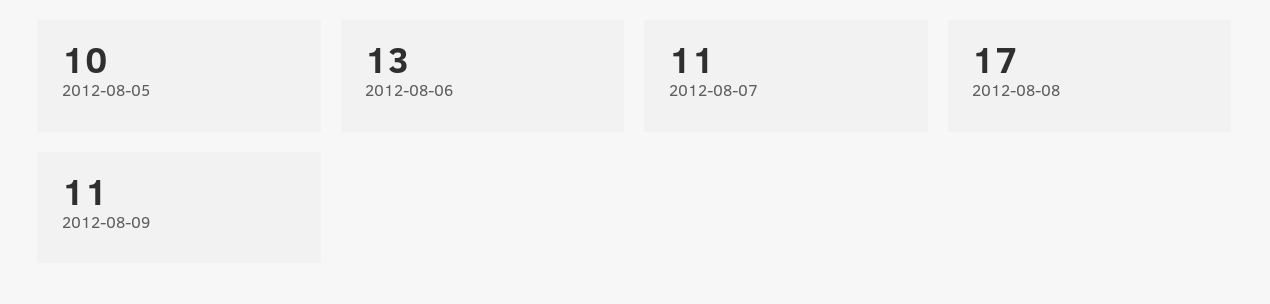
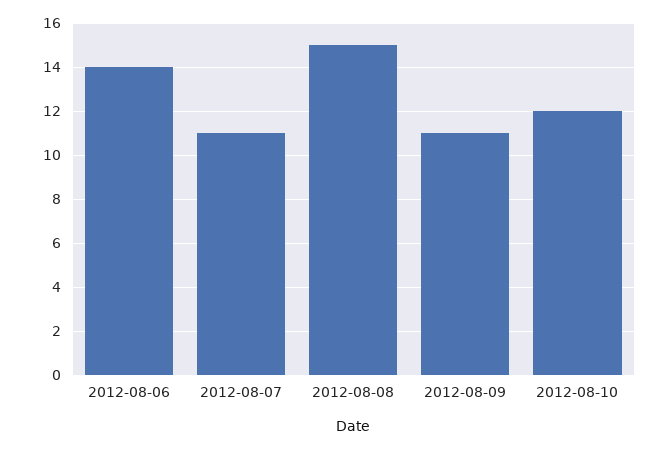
2012-08-05: 10 -> none
2012-08-06: 13 -> 14
2012-08-08: 17 -> 15
2012-08-10: none -> 12

